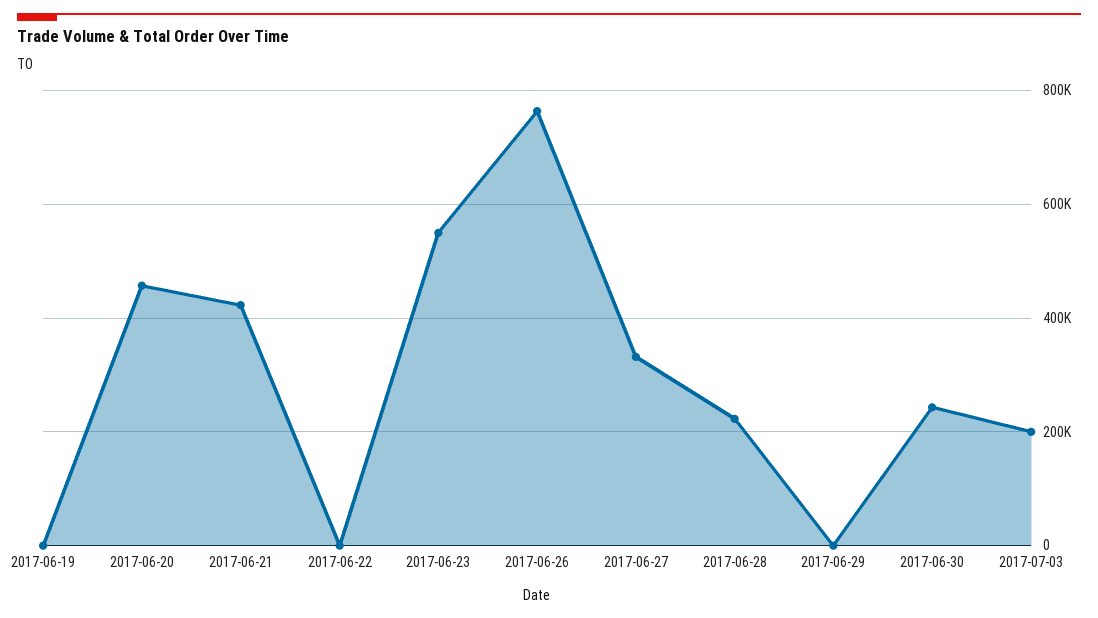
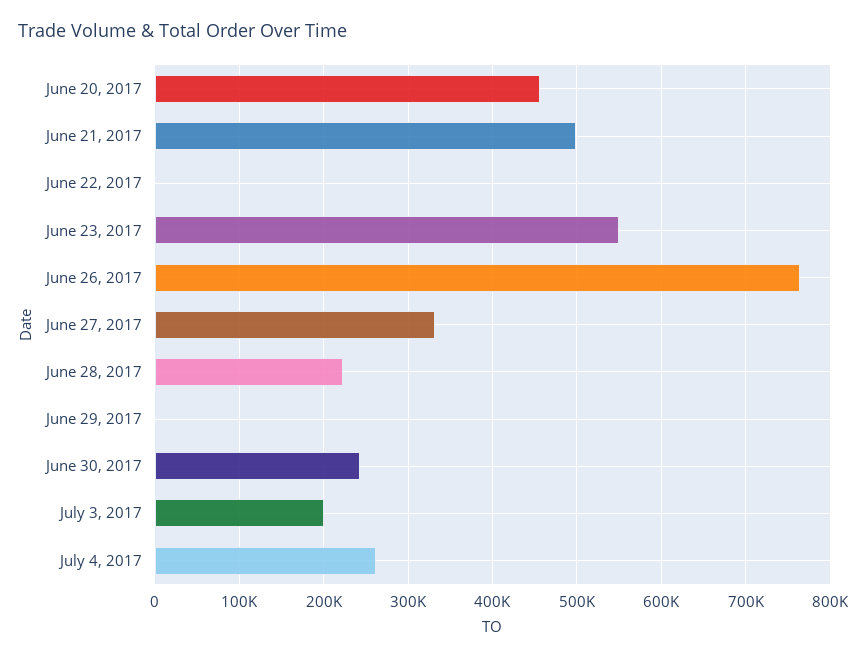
2017-06-19: 0 -> none
2017-06-21: 420000 -> 500000
July 4, 2017: none -> 260000

